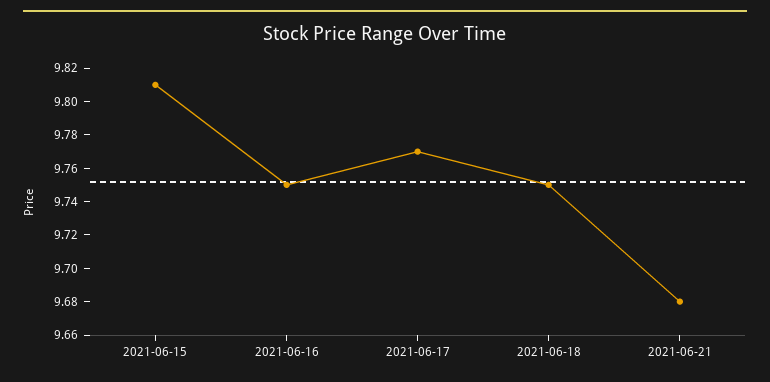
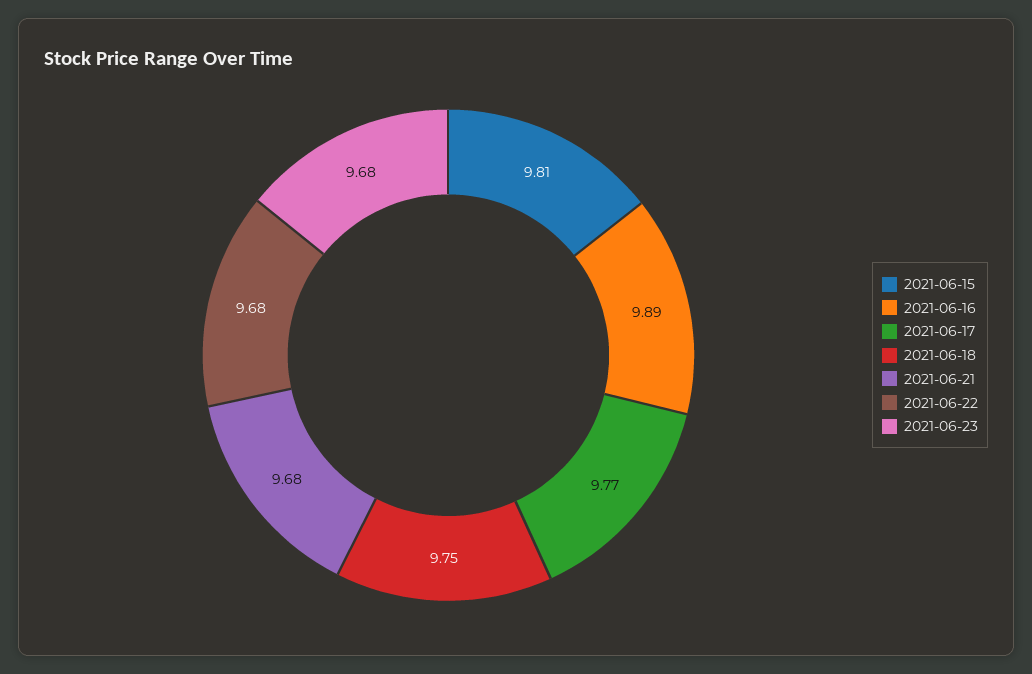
2021-06-16: 9.75 -> 9.89
2021-06-22: none -> 9.68
2021-06-23: none -> 9.68

